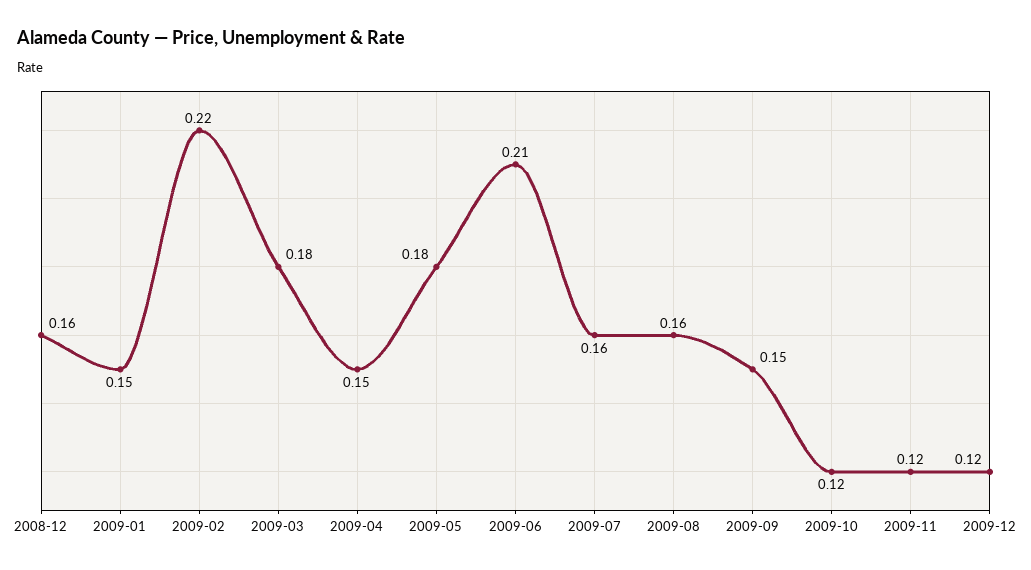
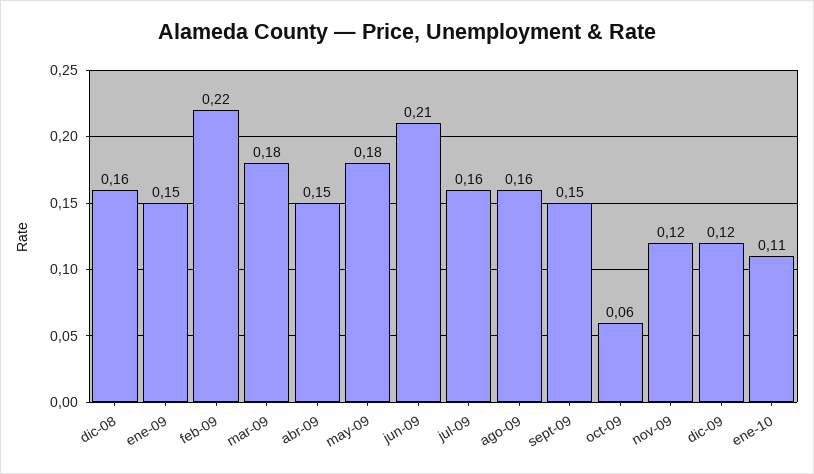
2009-10: 0.12 -> 0.06
ene-10: none -> 0.11

